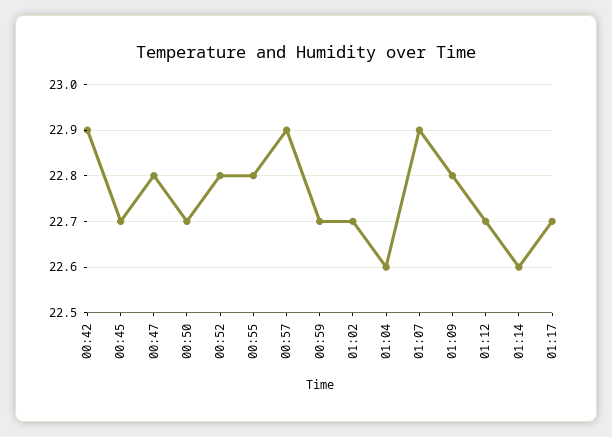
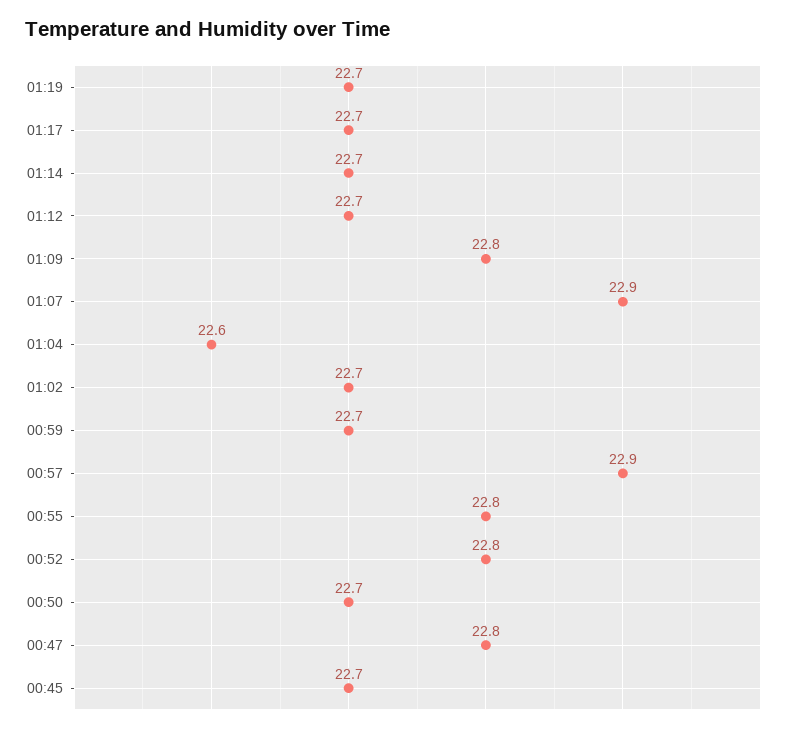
00:42: 22.9 -> none
01:14: 22.6 -> 22.7
01:19: none -> 22.7

